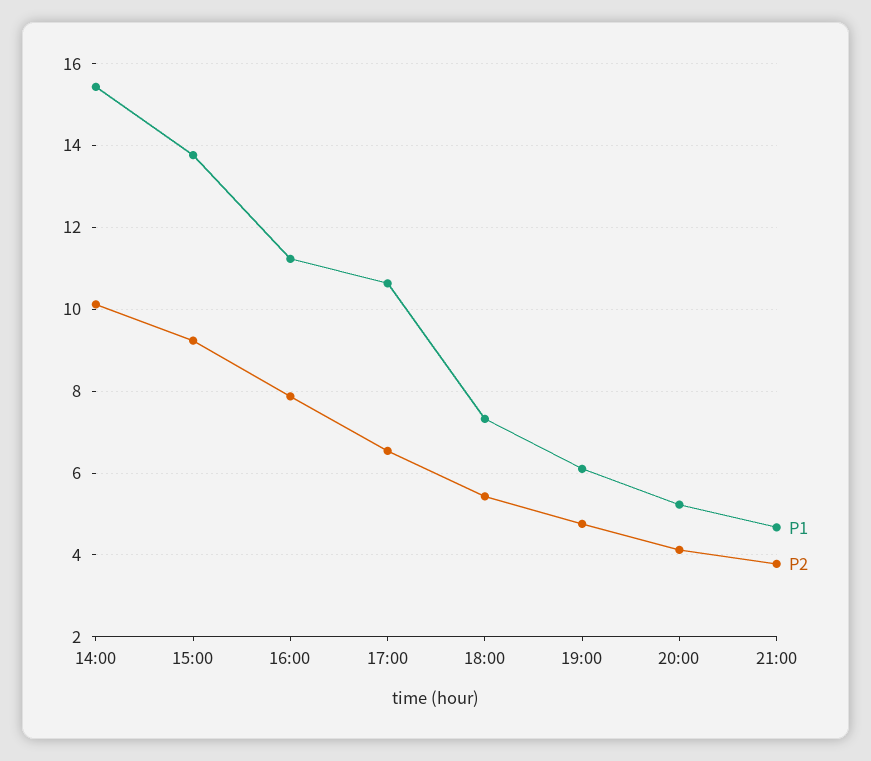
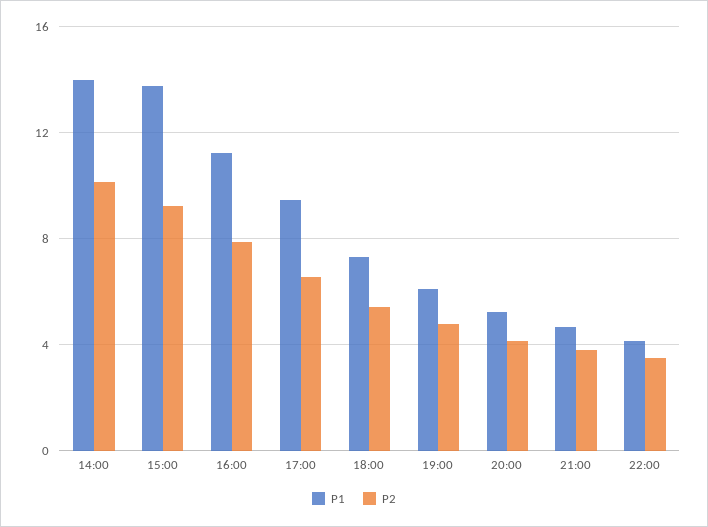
P1, 14:00: 15.4 -> 14
P1, 17:00: 10.6 -> 9.5
P1, 22:00: none -> 4
P2, 22:00: none -> 3.5

